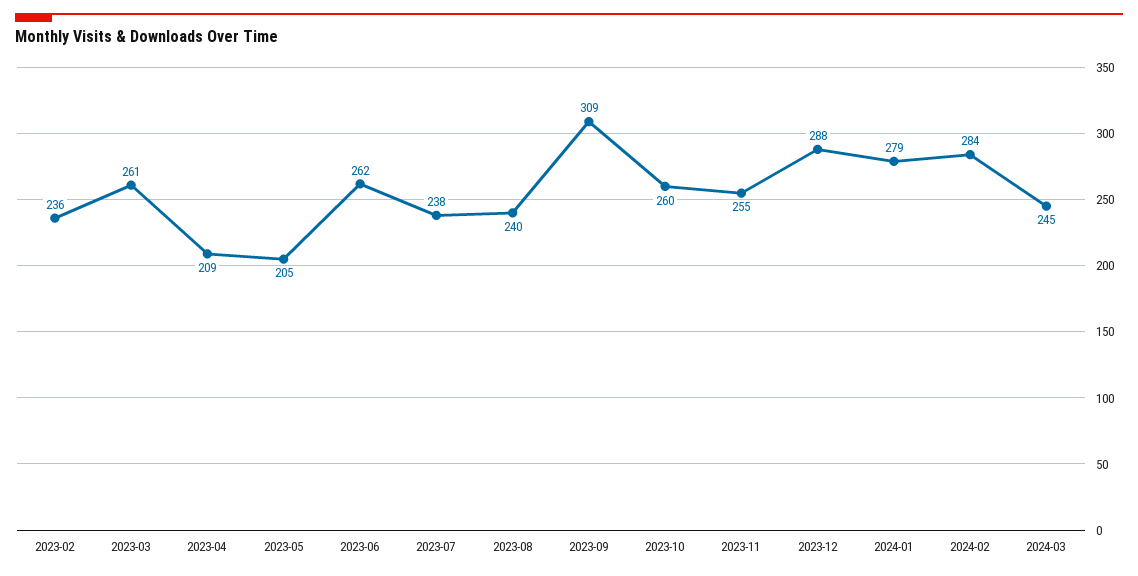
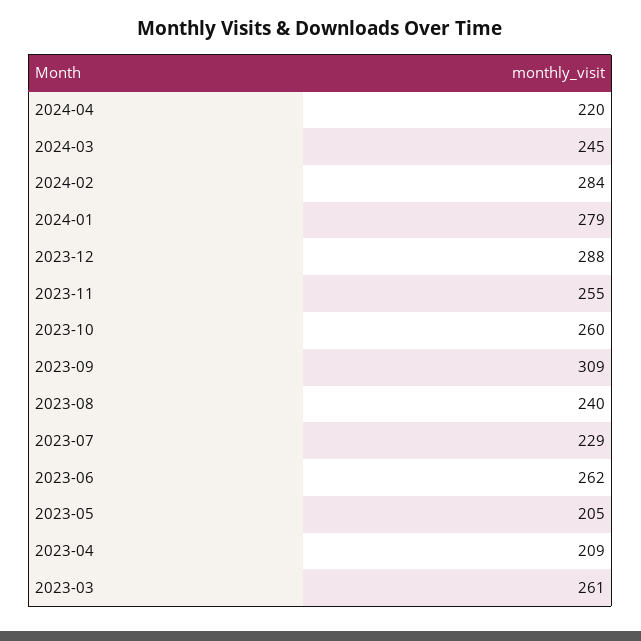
2023-02: 236 -> none
2023-07: 238 -> 229
2024-04: none -> 220

